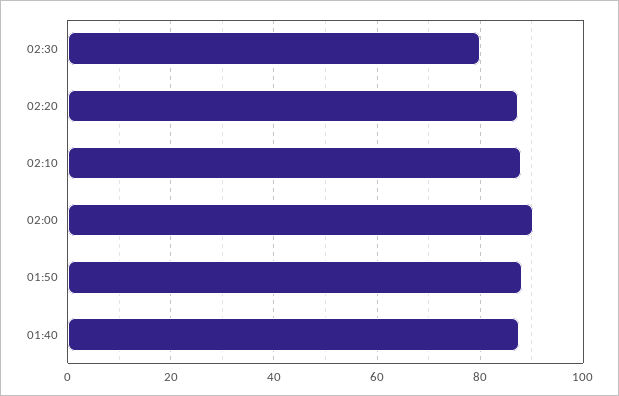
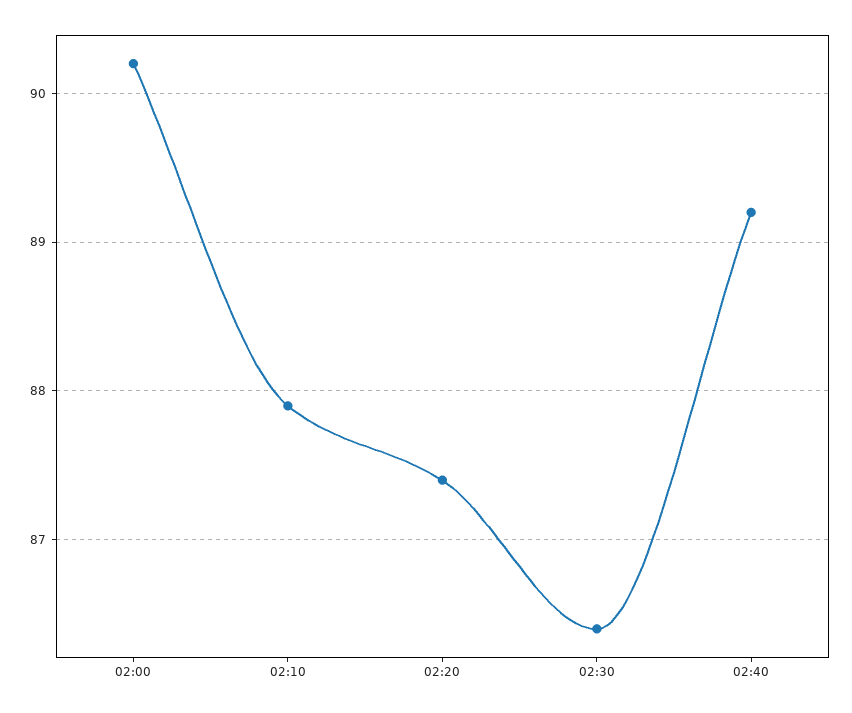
02:30: 80 -> 86.4
01:50: 88 -> none
01:40: 88 -> none
02:40: none -> 89.2

